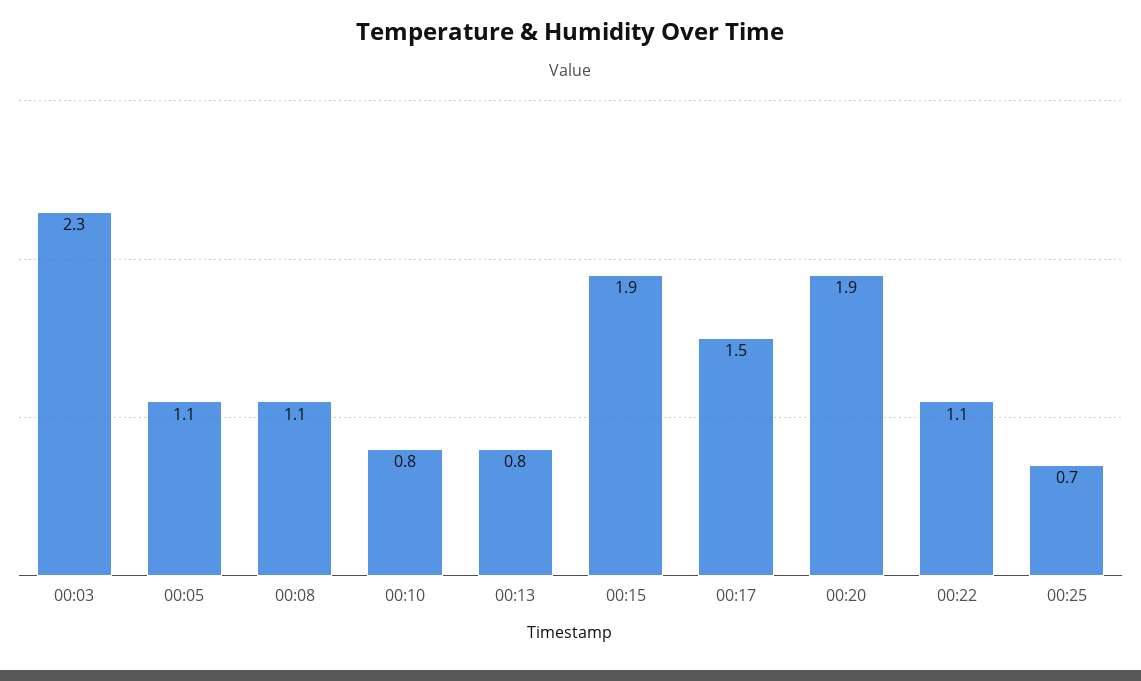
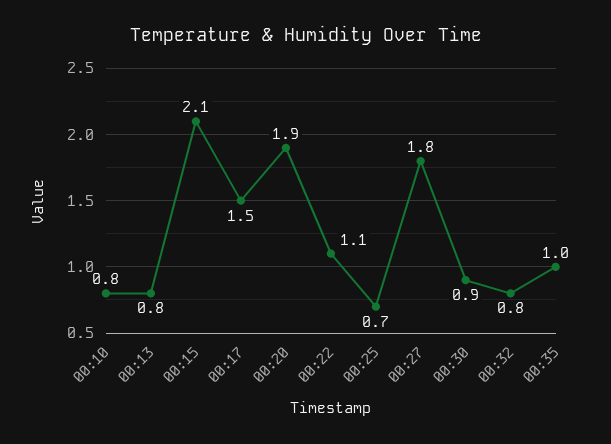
00:03: 2.3 -> none
00:05: 1.1 -> none
00:08: 1.1 -> none
00:15: 1.9 -> 2.1
00:27: none -> 1.8
00:30: none -> 0.9
00:32: none -> 0.8
00:35: none -> 1

